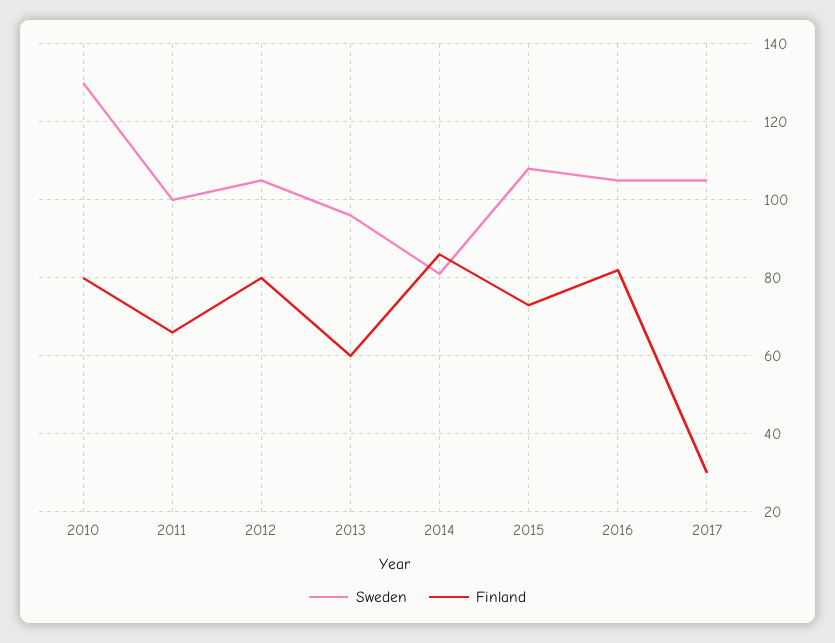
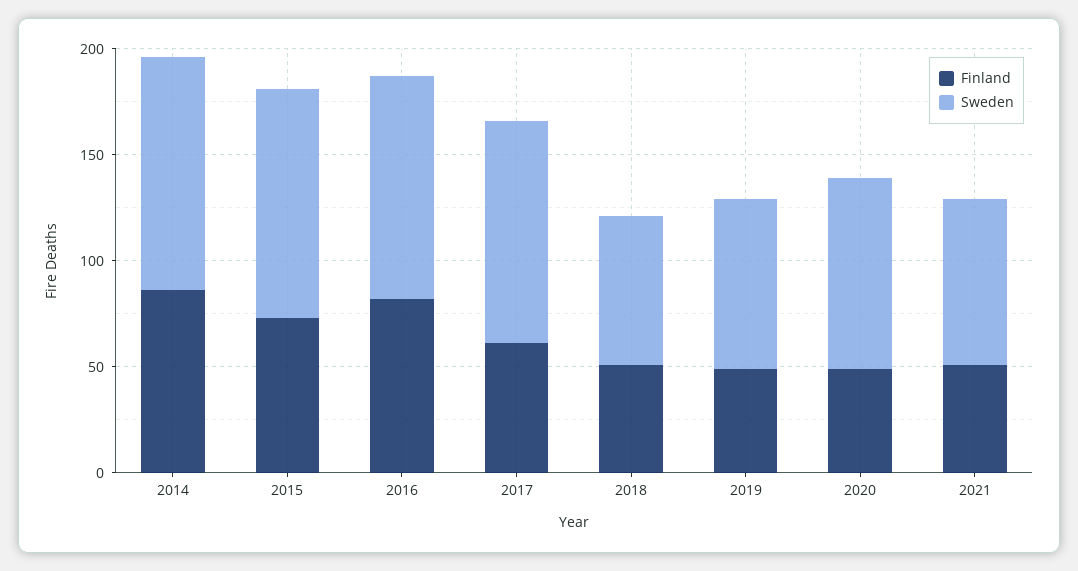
Sweden, 2010: 130 -> none
Finland, 2010: 80 -> none
Sweden, 2011: 100 -> none
Finland, 2011: 65 -> none
Sweden, 2012: 105 -> none
Finland, 2012: 80 -> none
Sweden, 2013: 95 -> none
Finland, 2013: 60 -> none
Sweden, 2014: 80 -> 110
Finland, 2017: 30 -> 60
Finland, 2018: none -> 50
Sweden, 2018: none -> 70
Finland, 2019: none -> 50
Sweden, 2019: none -> 80
Finland, 2020: none -> 50
Sweden, 2020: none -> 90
Finland, 2021: none -> 50
Sweden, 2021: none -> 80

